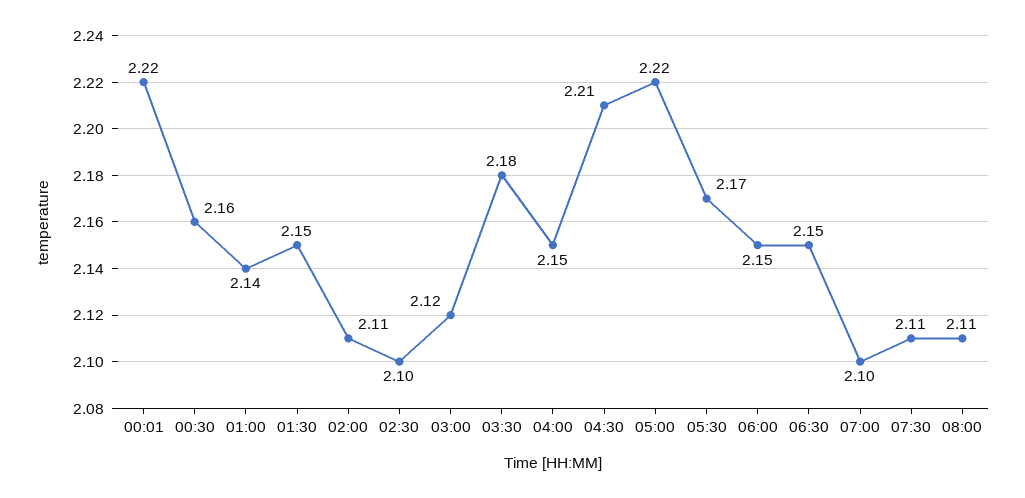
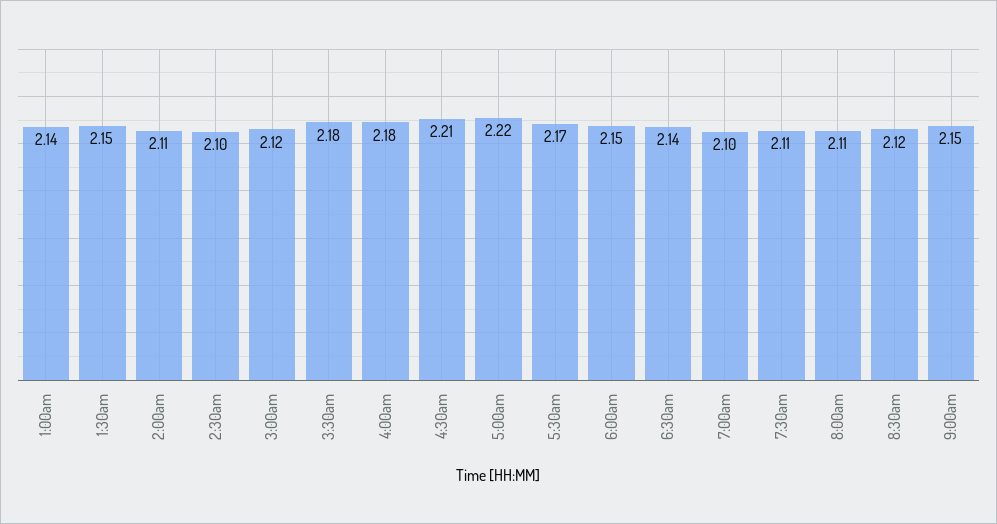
00:01: 2.22 -> none
00:30: 2.16 -> none
04:00: 2.15 -> 2.18
06:30: 2.15 -> 2.14
8:30am: none -> 2.12
9:00am: none -> 2.15

